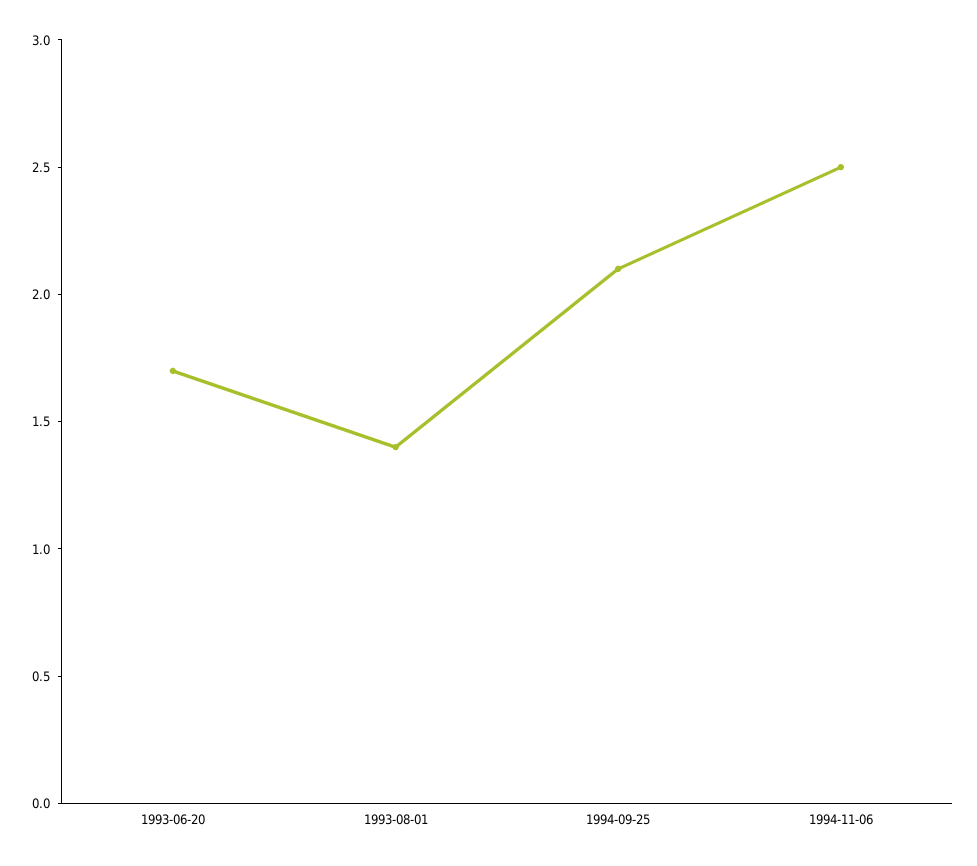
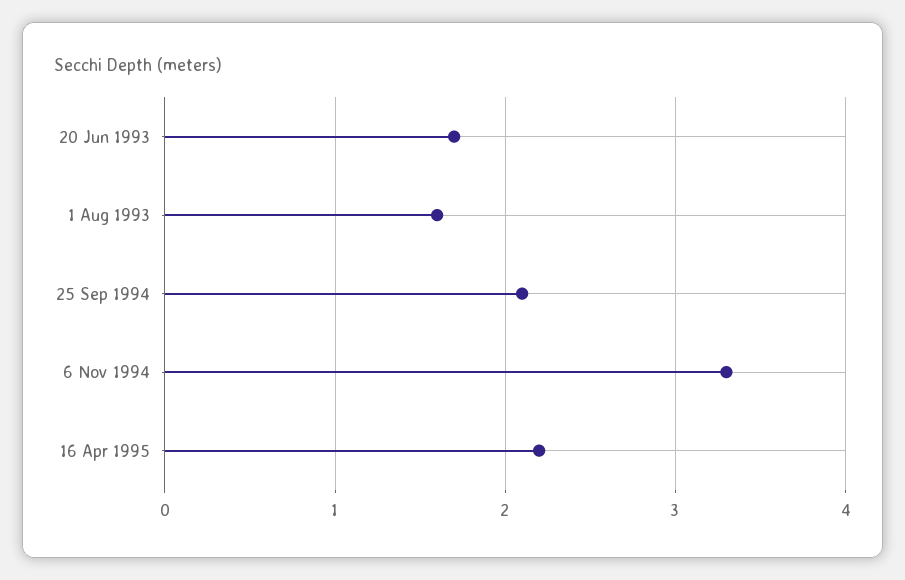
1993-08-01: 1.4 -> 1.6
1994-11-06: 2.5 -> 3.3
16 Apr 1995: none -> 2.2

